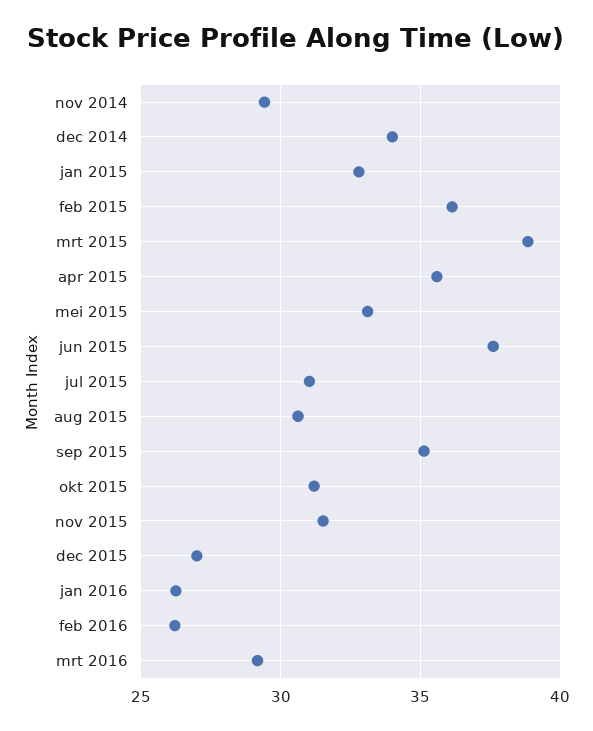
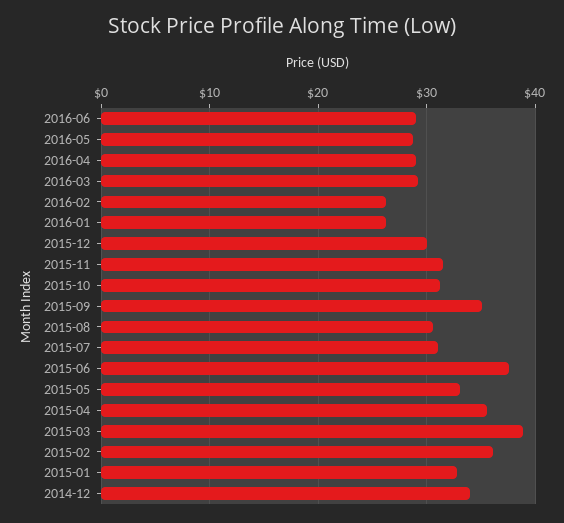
nov 2014: 29.5 -> none
dec 2015: 27 -> 30
2016-06: none -> 29
2016-05: none -> 29
2016-04: none -> 29

